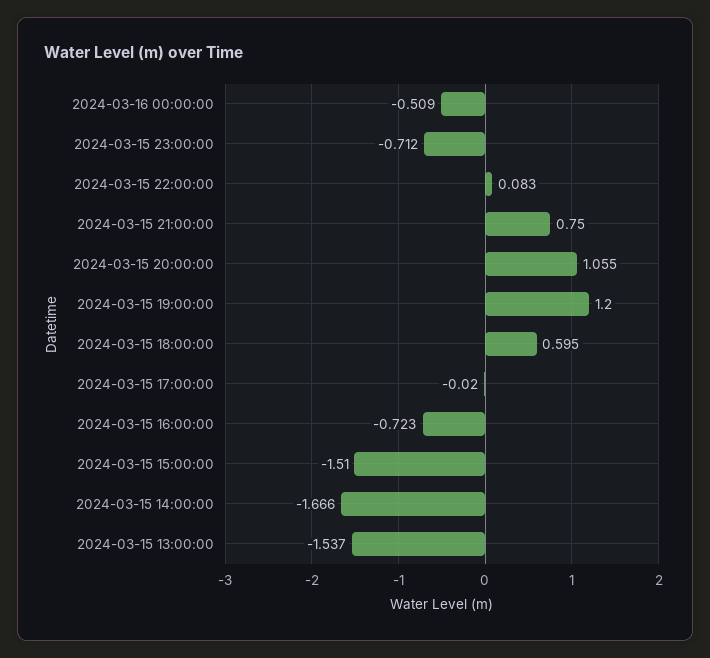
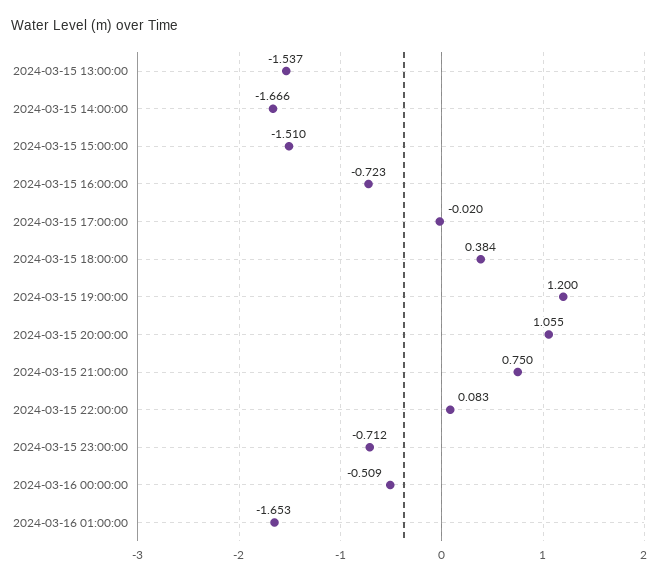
2024-03-15 18:00:00: 0.595 -> 0.384
2024-03-16 01:00:00: none -> -1.653

